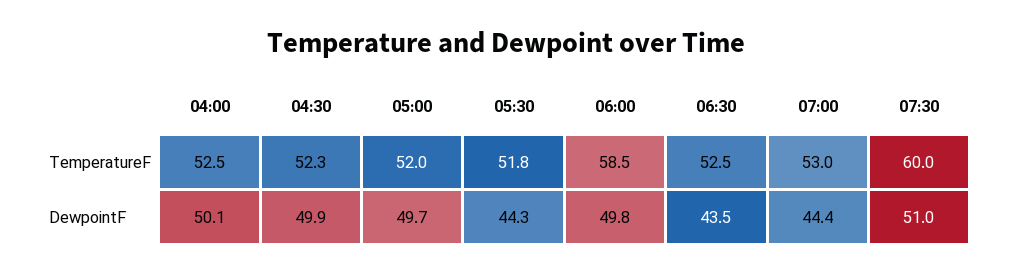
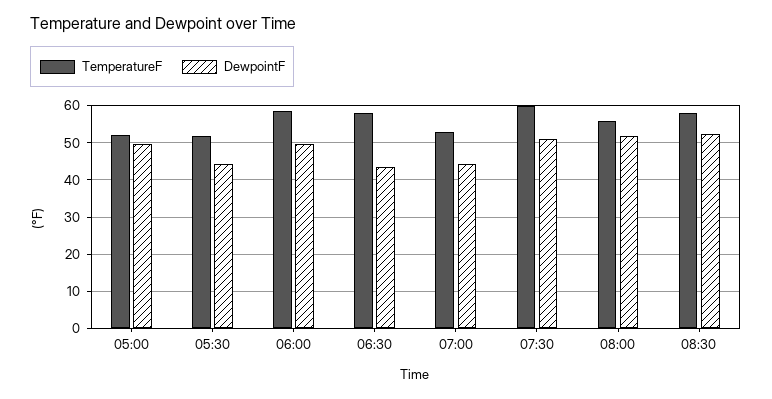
TemperatureF, 04:00: 52.5 -> none
TemperatureF, 04:30: 52.3 -> none
TemperatureF, 06:30: 52.5 -> 58
DewpointF, 04:00: 50.1 -> none
DewpointF, 04:30: 49.9 -> none
TemperatureF, 08:00: none -> 56
DewpointF, 08:00: none -> 52
TemperatureF, 08:30: none -> 58
DewpointF, 08:30: none -> 52

